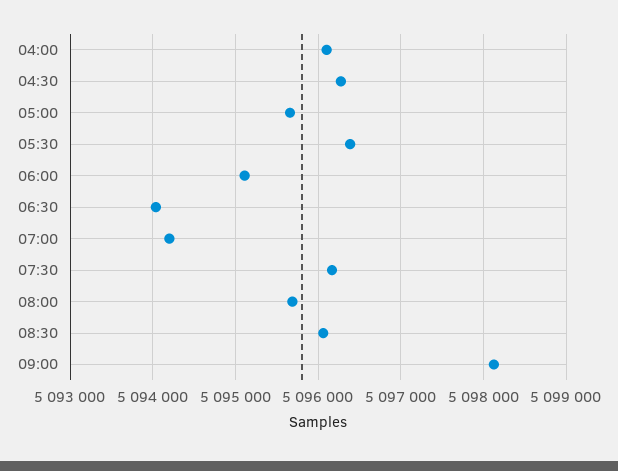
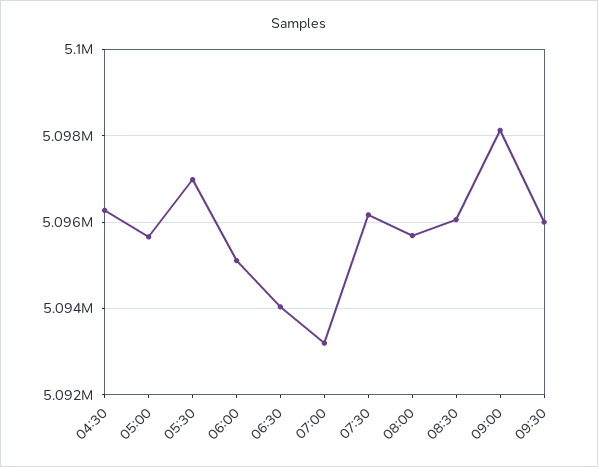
04:00: 5096100 -> none
05:30: 5096400 -> 5097000
07:00: 5094200 -> 5093200
09:30: none -> 5096000

